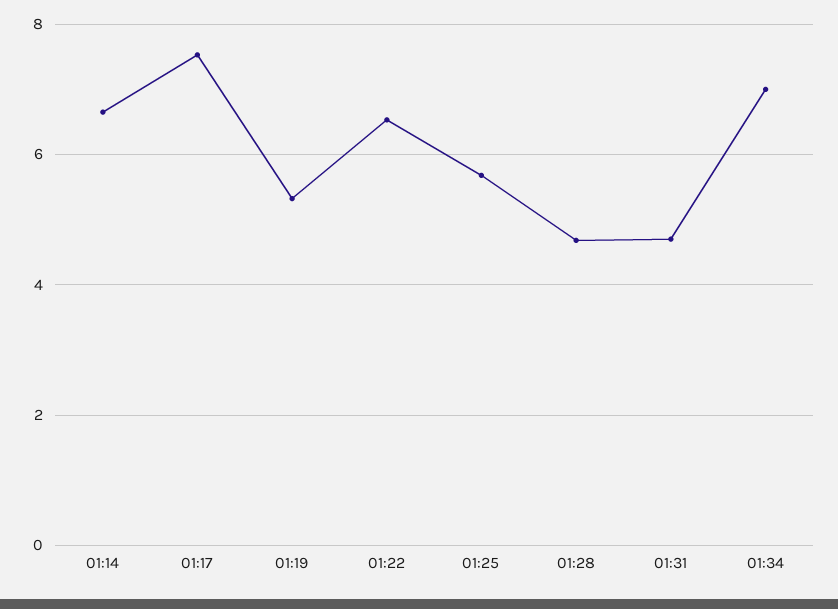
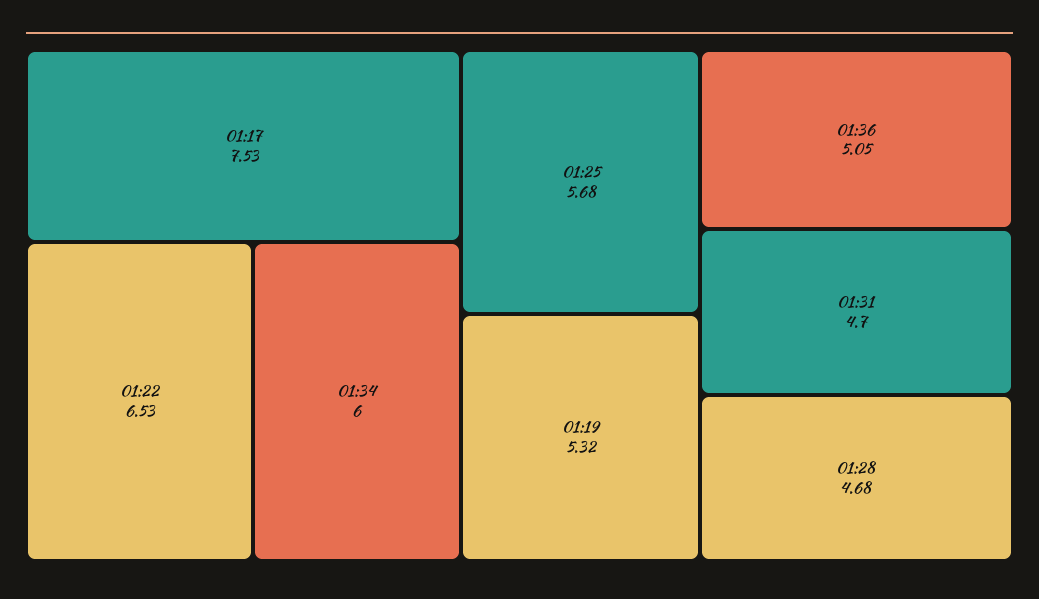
01:14: 6.6 -> none
01:34: 7 -> 6
01:36: none -> 5.05

